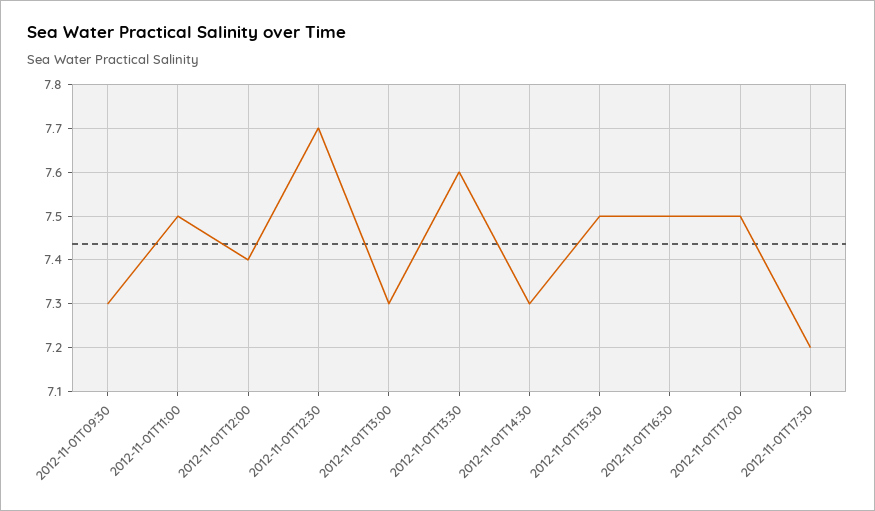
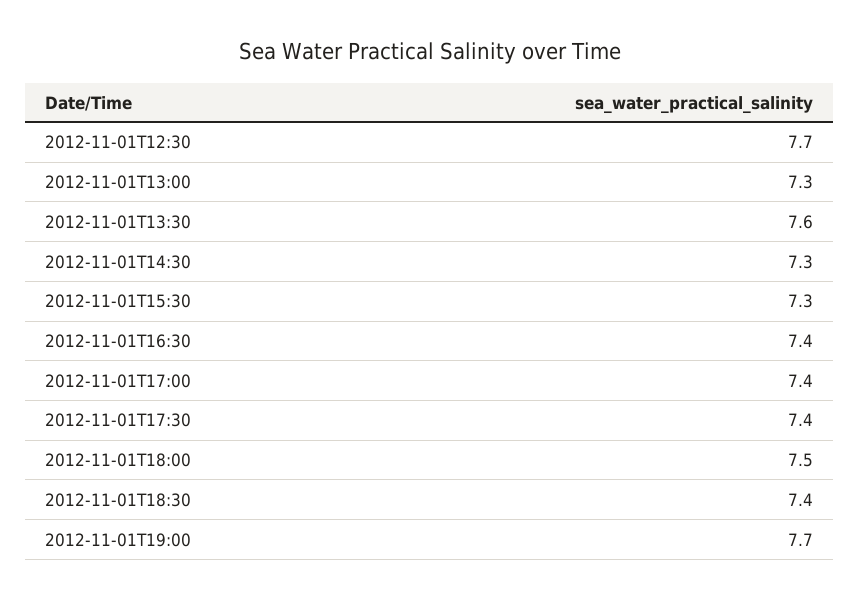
2012-11-01T09:30: 7.3 -> none
2012-11-01T11:00: 7.5 -> none
2012-11-01T12:00: 7.4 -> none
2012-11-01T15:30: 7.5 -> 7.3
2012-11-01T16:30: 7.5 -> 7.4
2012-11-01T17:00: 7.5 -> 7.4
2012-11-01T17:30: 7.2 -> 7.4
2012-11-01T18:00: none -> 7.5
2012-11-01T18:30: none -> 7.4
2012-11-01T19:00: none -> 7.7

